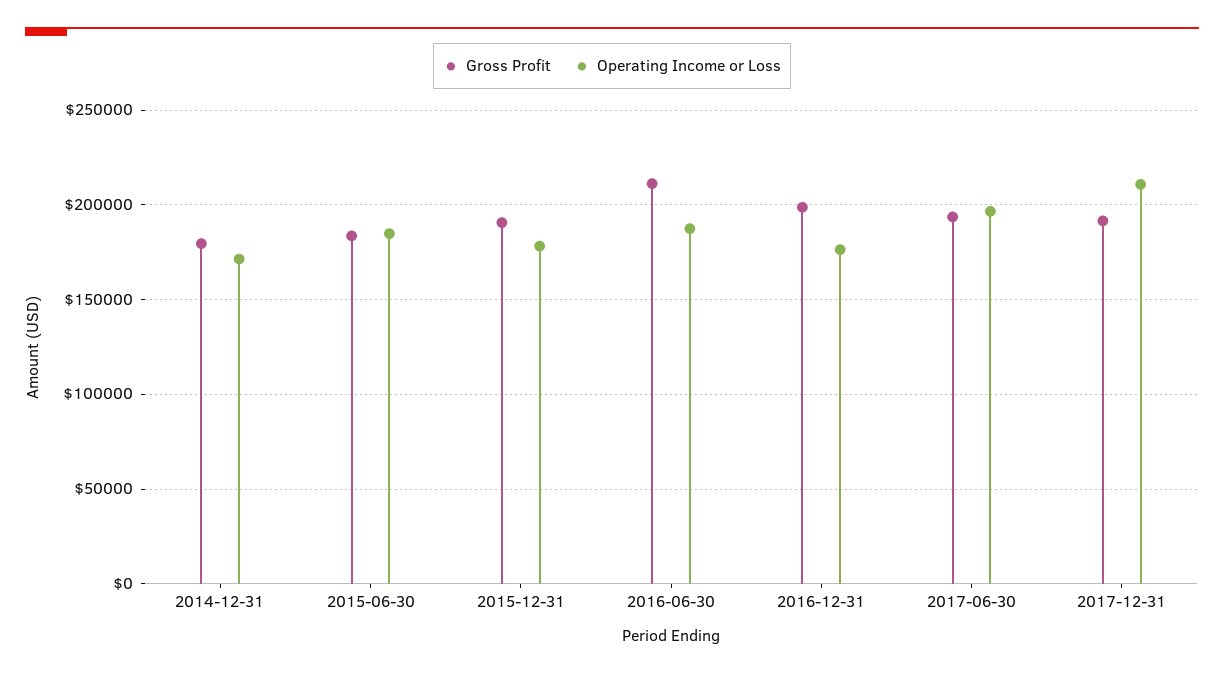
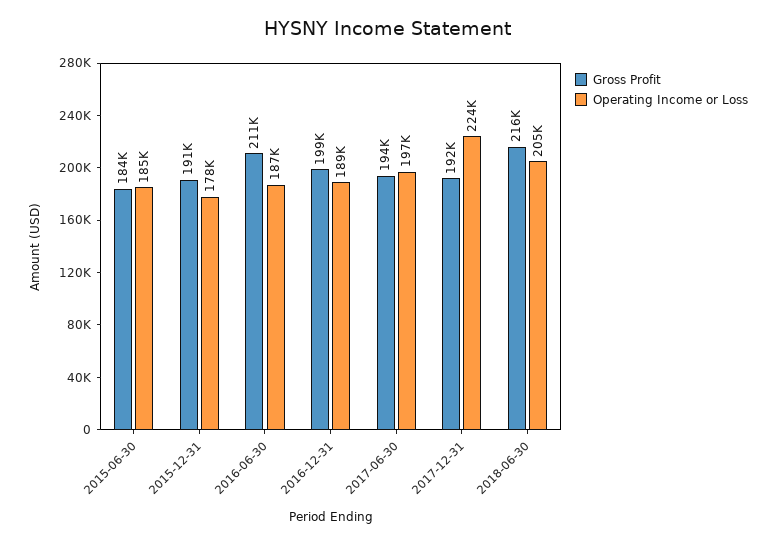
Gross Profit, 2014-12-31: 180000 -> none
Operating Income or Loss, 2014-12-31: 170000 -> none
Operating Income or Loss, 2016-12-31: 175000 -> 189000
Operating Income or Loss, 2017-12-31: 210000 -> 224000
Gross Profit, 2018-06-30: none -> 216000
Operating Income or Loss, 2018-06-30: none -> 205000

